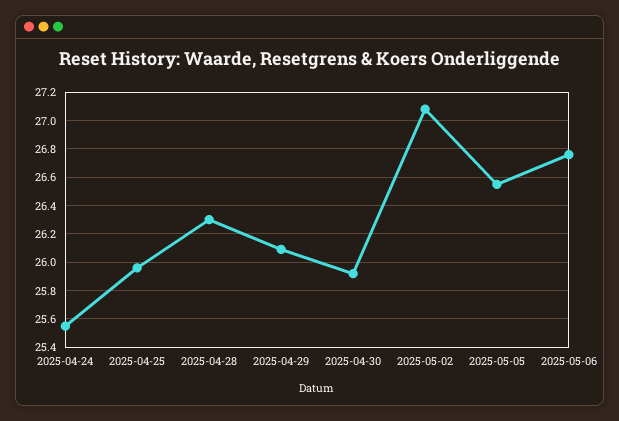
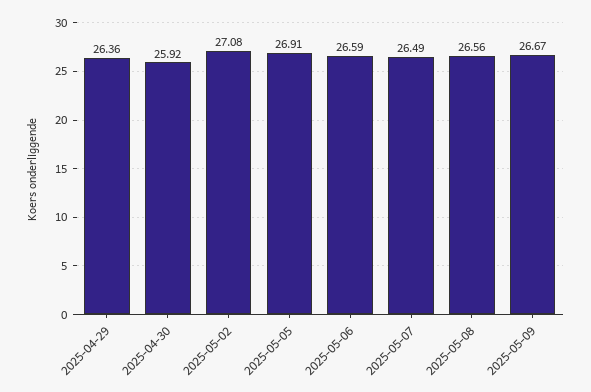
2025-04-24: 25.55 -> none
2025-04-25: 25.95 -> none
2025-04-28: 26.3 -> none
2025-04-29: 26.1 -> 26.36
2025-05-05: 26.55 -> 26.91
2025-05-06: 26.75 -> 26.59
2025-05-07: none -> 26.49
2025-05-08: none -> 26.56
2025-05-09: none -> 26.67

